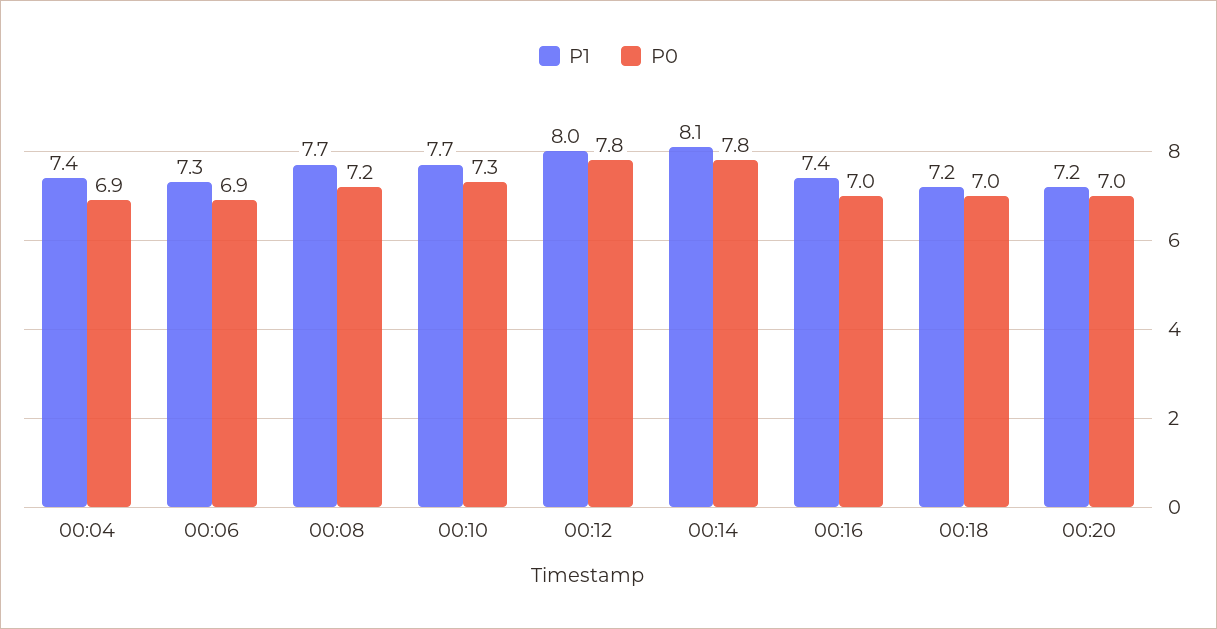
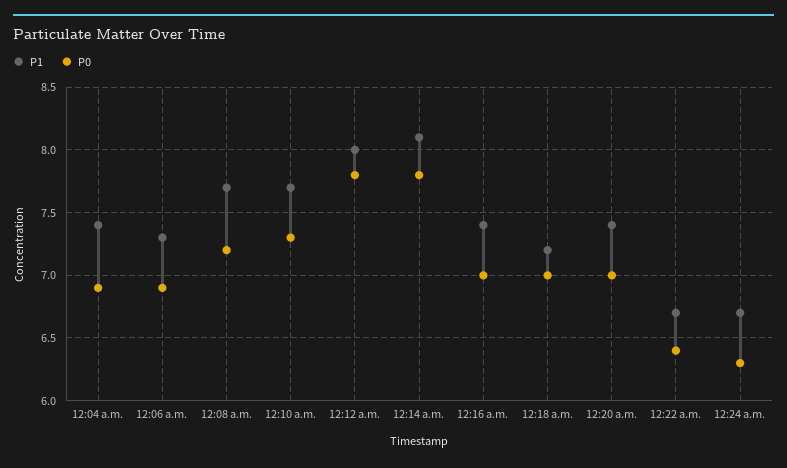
P1, 00:20: 7.2 -> 7.4
P1, 12:22 a.m.: none -> 6.7
P0, 12:22 a.m.: none -> 6.4
P1, 12:24 a.m.: none -> 6.7
P0, 12:24 a.m.: none -> 6.3

